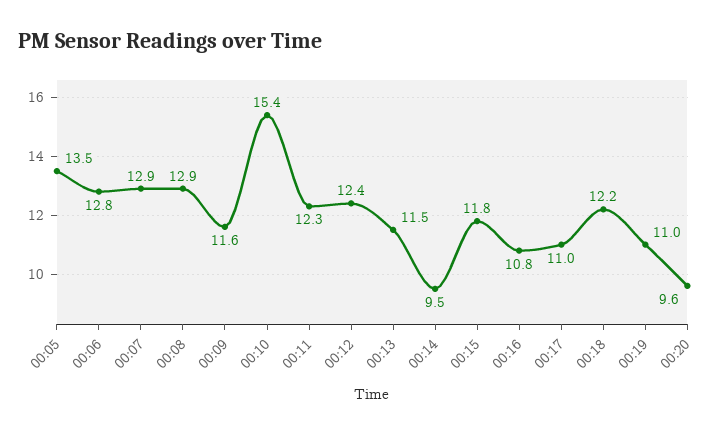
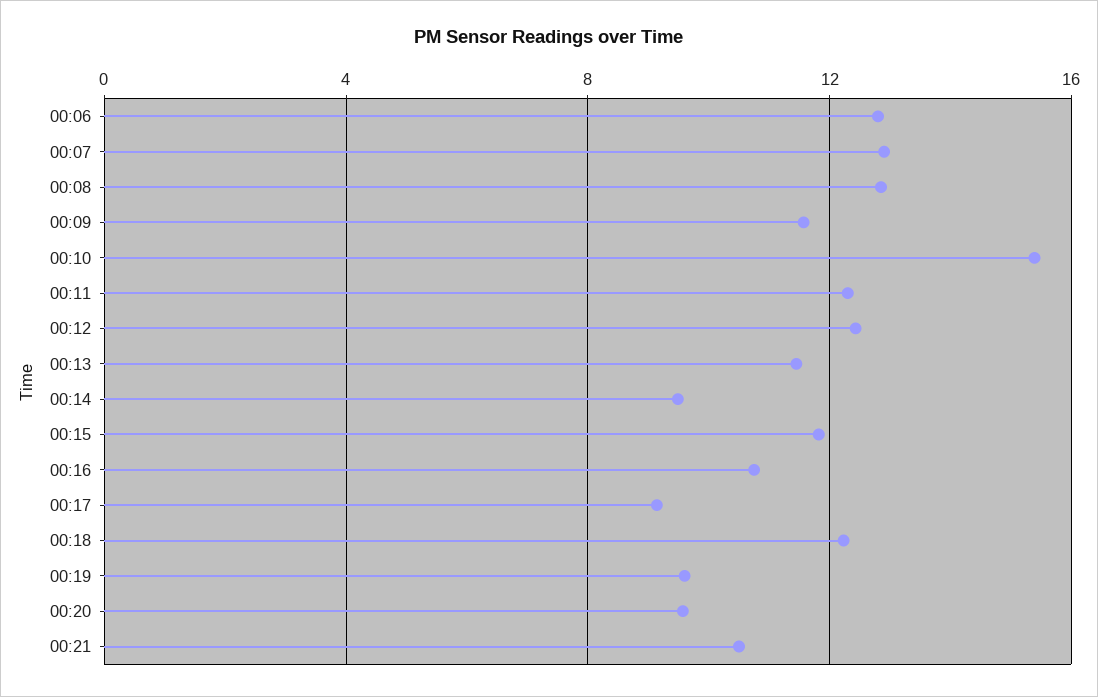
00:05: 13.5 -> none
00:17: 11 -> 9
00:19: 11 -> 9.5
00:21: none -> 10.5

